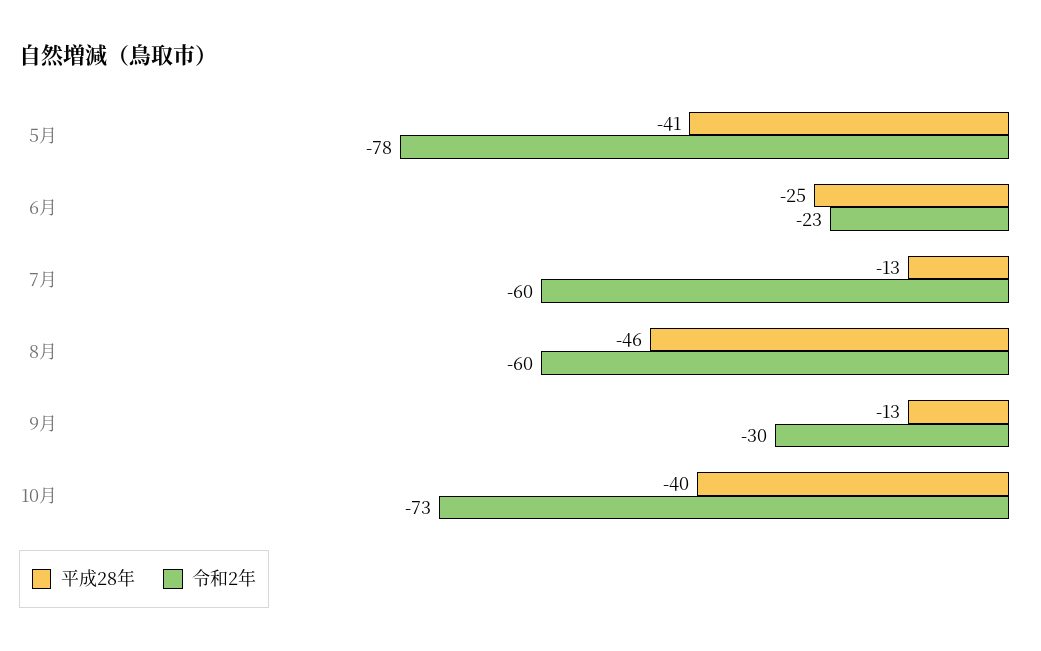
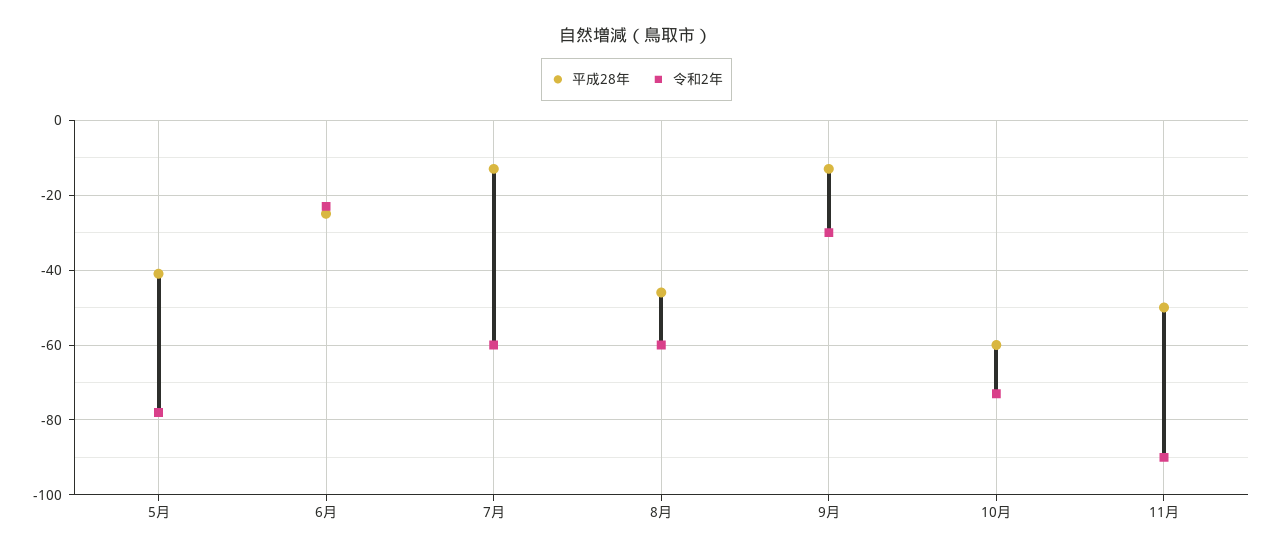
平成28年, 10月: -40 -> -60
平成28年, 11月: none -> -50
令和2年, 11月: none -> -90

